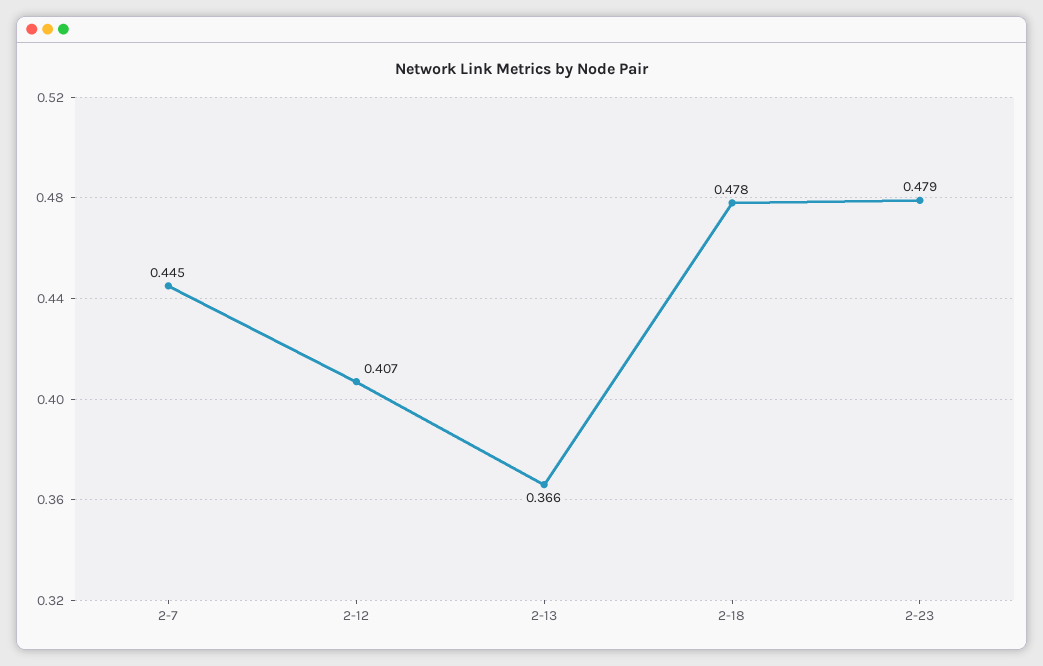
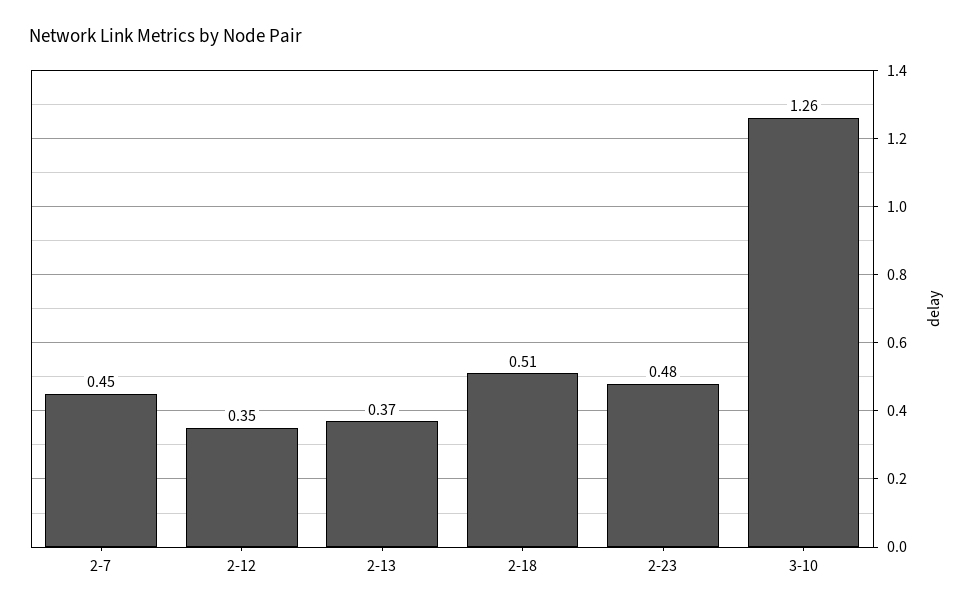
2-12: 0.407 -> 0.35
2-18: 0.478 -> 0.51
3-10: none -> 1.26

